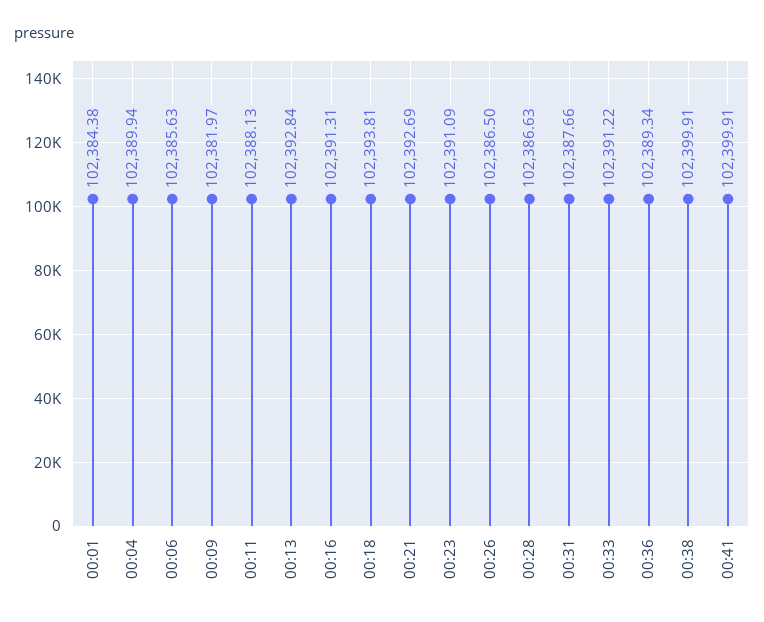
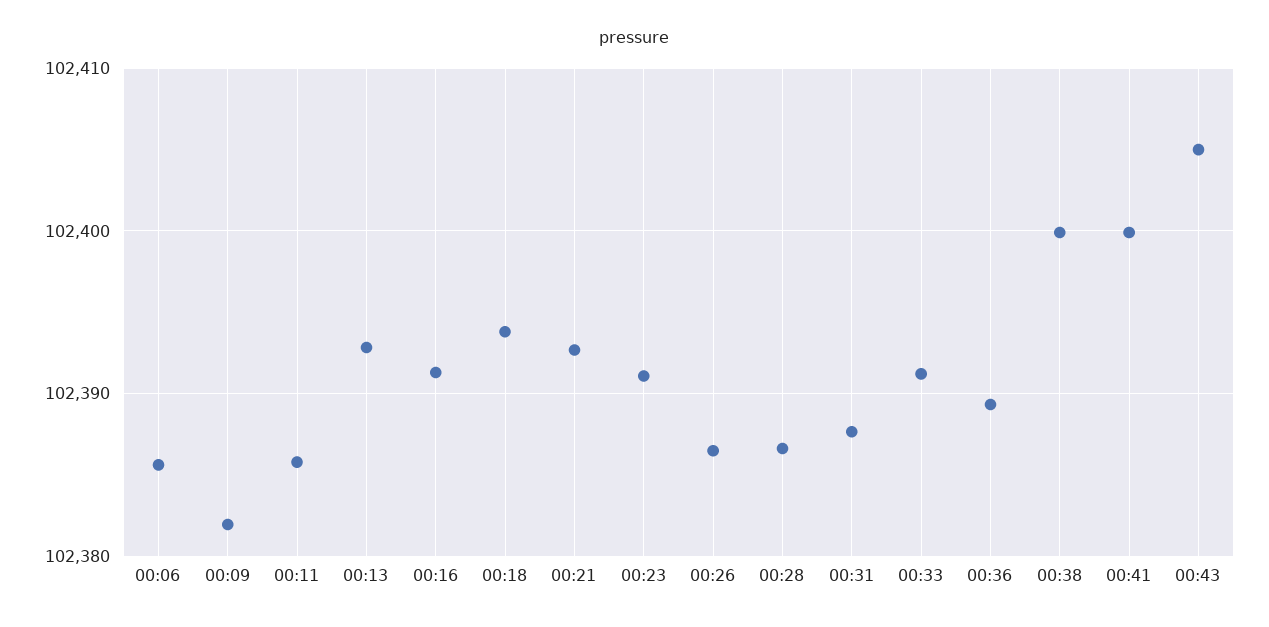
00:01: 102384.38 -> none
00:04: 102389.94 -> none
00:11: 102388.13 -> 102386
00:43: none -> 102405

